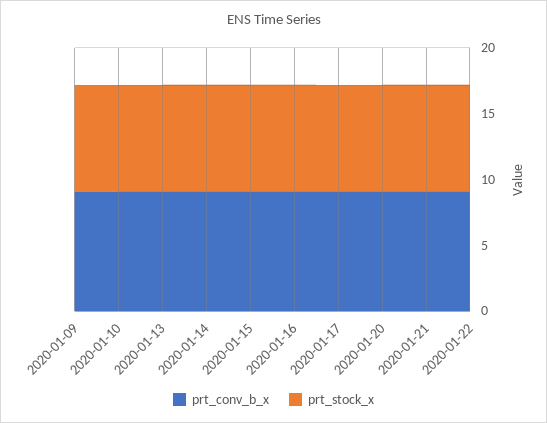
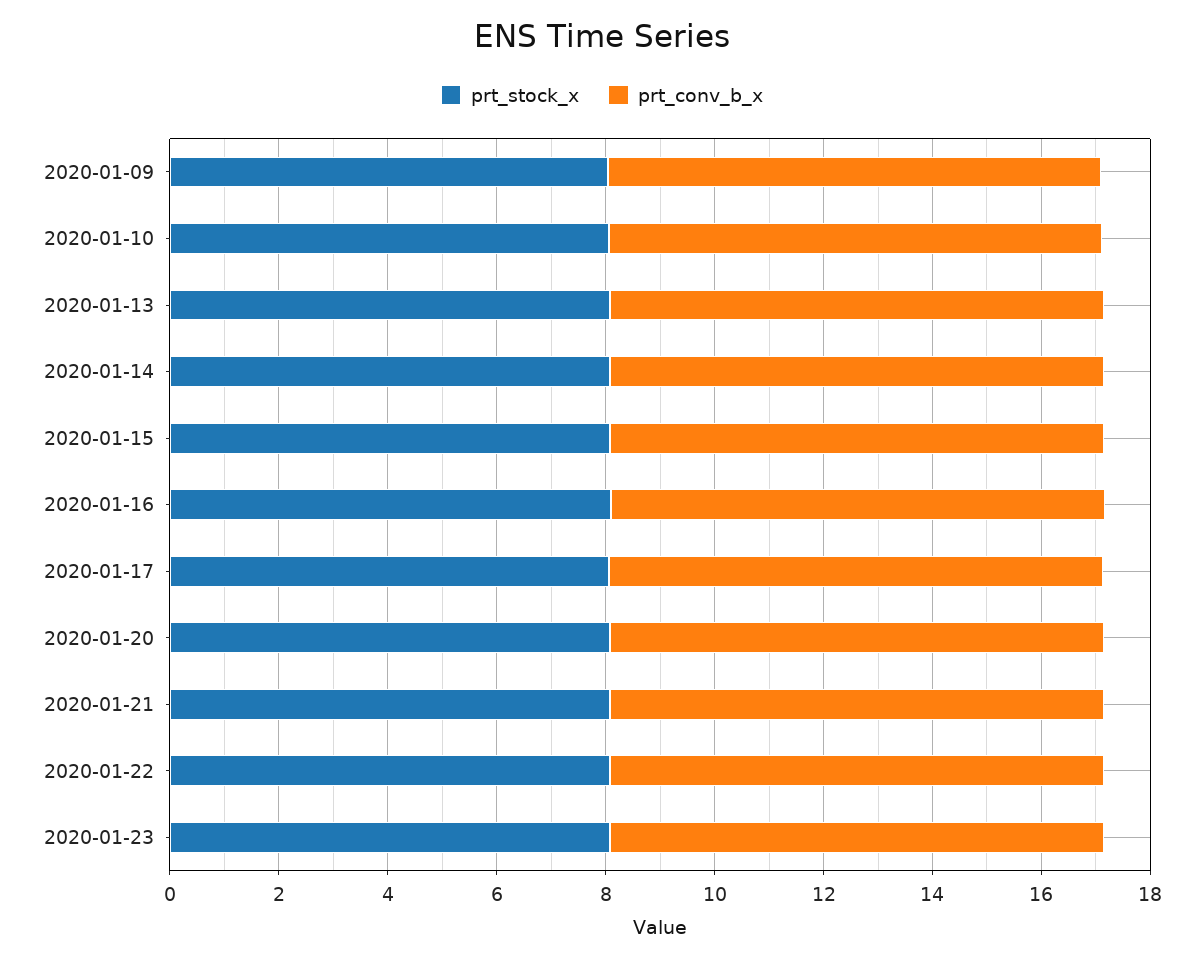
prt_stock_x, 2020-01-23: none -> 8
prt_conv_b_x, 2020-01-23: none -> 9

